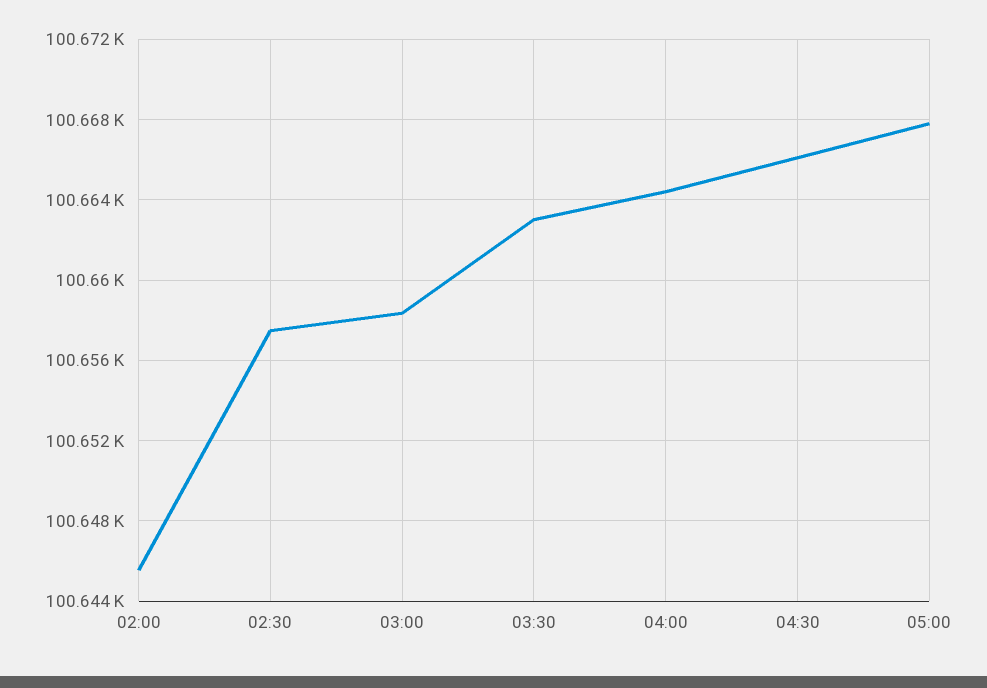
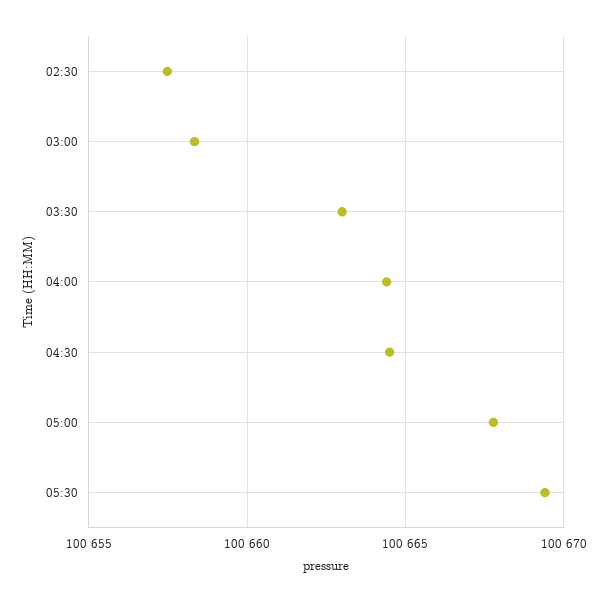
02:00: 100645.5 -> none
04:30: 100666 -> 100664.5
05:30: none -> 100669.5

